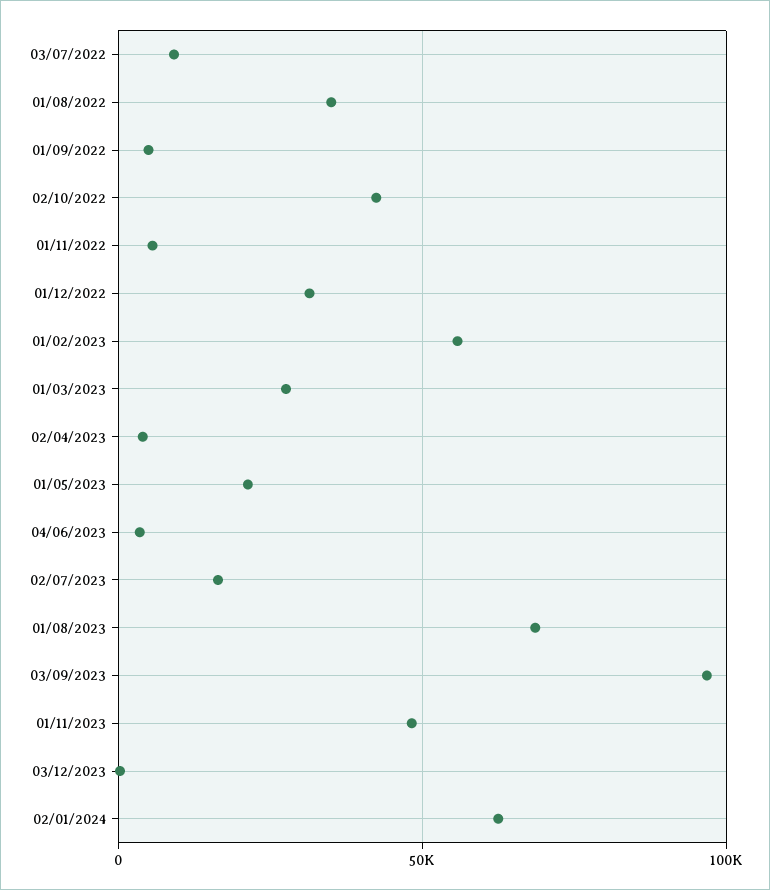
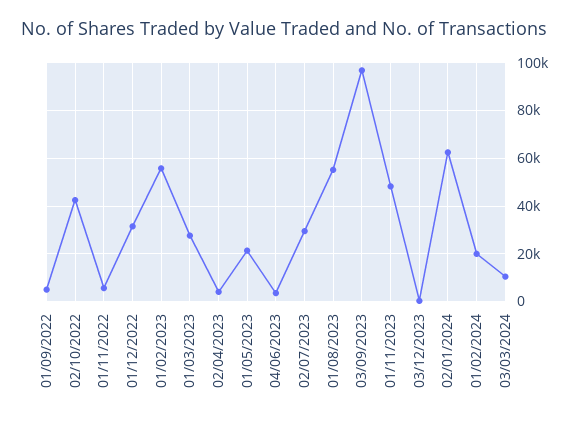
03/07/2022: 10000 -> none
01/08/2022: 35000 -> none
02/07/2023: 15000 -> 30000
01/08/2023: 70000 -> 55000
01/02/2024: none -> 20000
03/03/2024: none -> 10000

